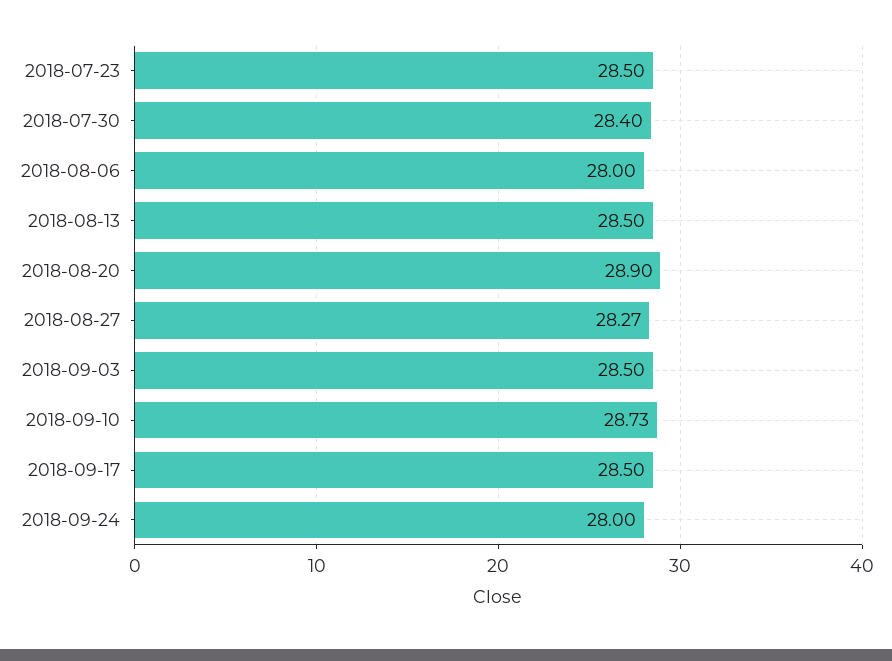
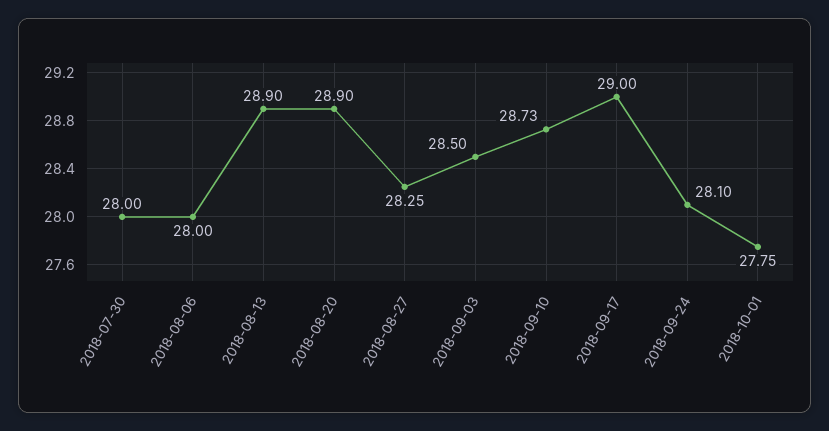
2018-07-23: 28.5 -> none
2018-07-30: 28.4 -> 28
2018-08-13: 28.5 -> 28.9
2018-08-27: 28.27 -> 28.25
2018-09-17: 28.5 -> 29
2018-09-24: 28 -> 28.1
2018-10-01: none -> 27.75

